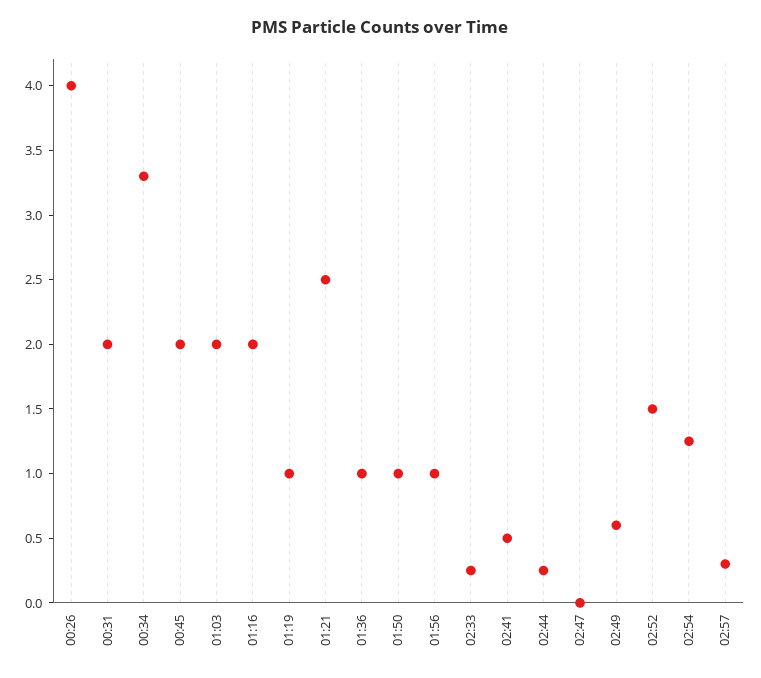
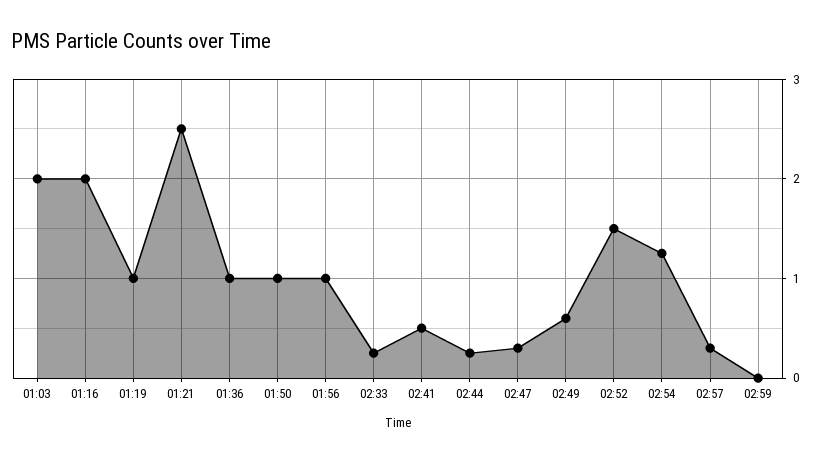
00:26: 4 -> none
00:31: 2 -> none
00:34: 3.3 -> none
00:45: 2 -> none
02:47: 0 -> 0.3
02:59: none -> 0

